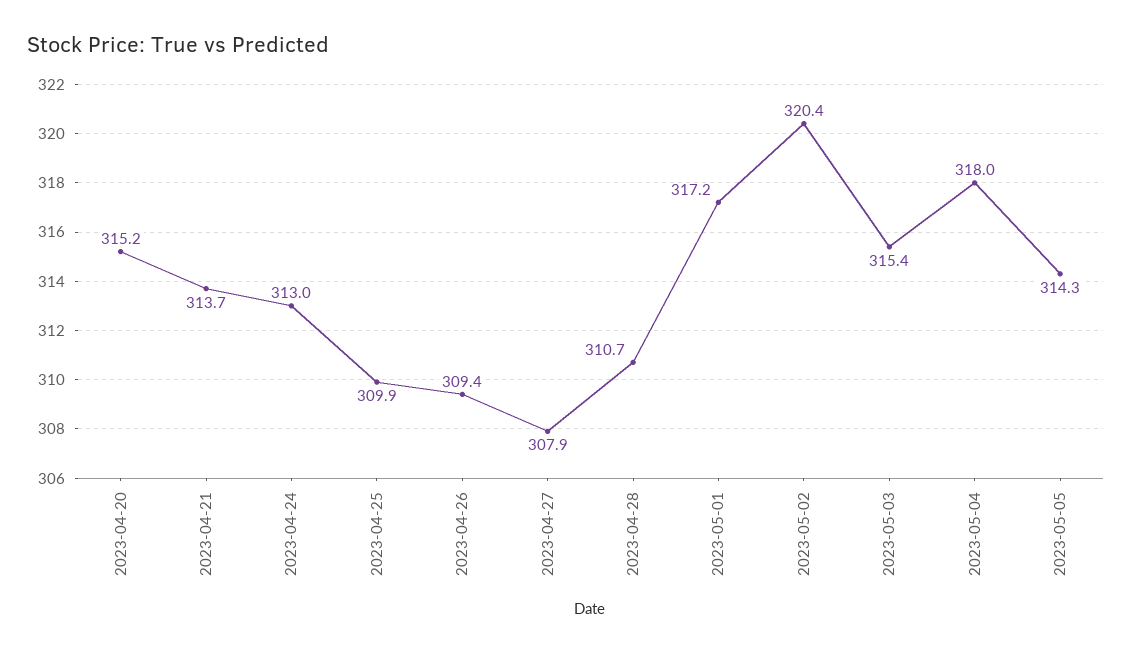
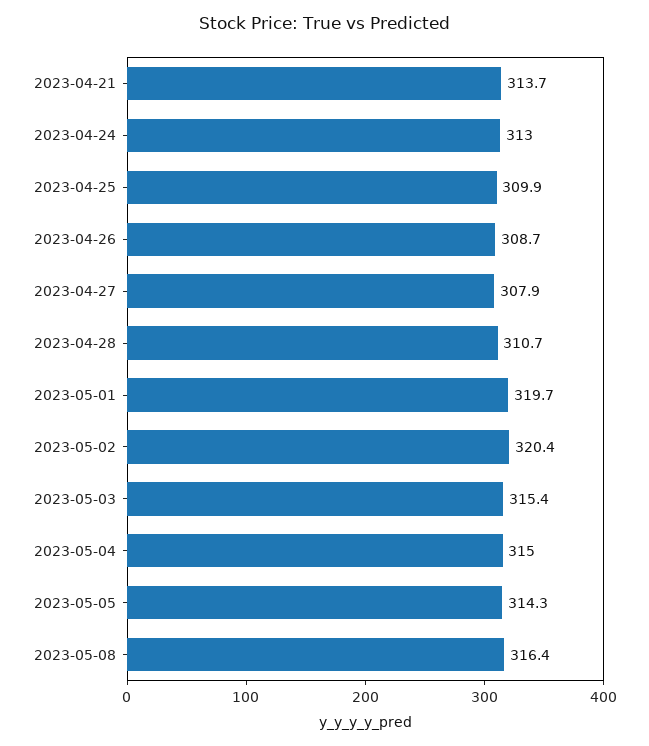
2023-04-20: 315.2 -> none
2023-04-26: 309.4 -> 308.7
2023-05-01: 317.2 -> 319.7
2023-05-04: 318 -> 315
2023-05-08: none -> 316.4

